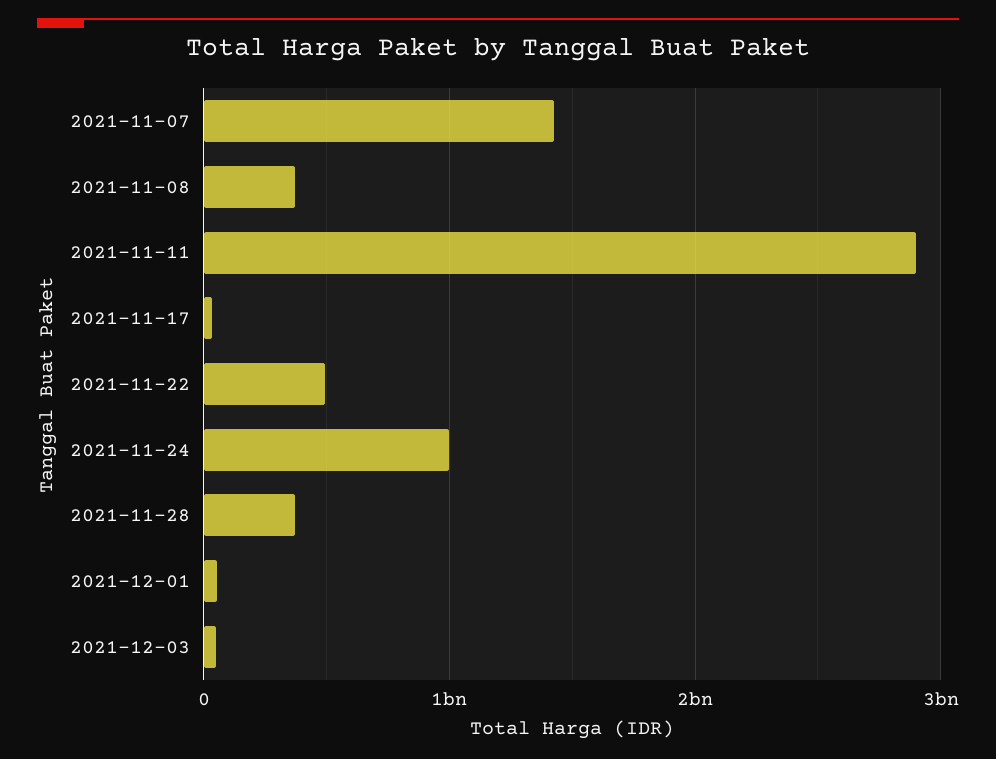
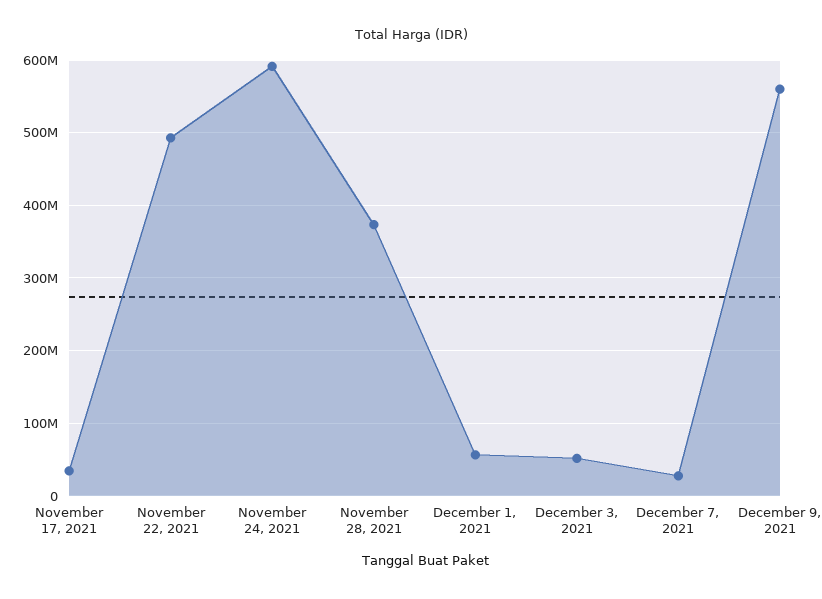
2021-11-07: 1400000000 -> none
2021-11-08: 400000000 -> none
2021-11-11: 2900000000 -> none
2021-11-24: 1000000000 -> 590000000
December 7, 2021: none -> 30000000
December 9, 2021: none -> 560000000

